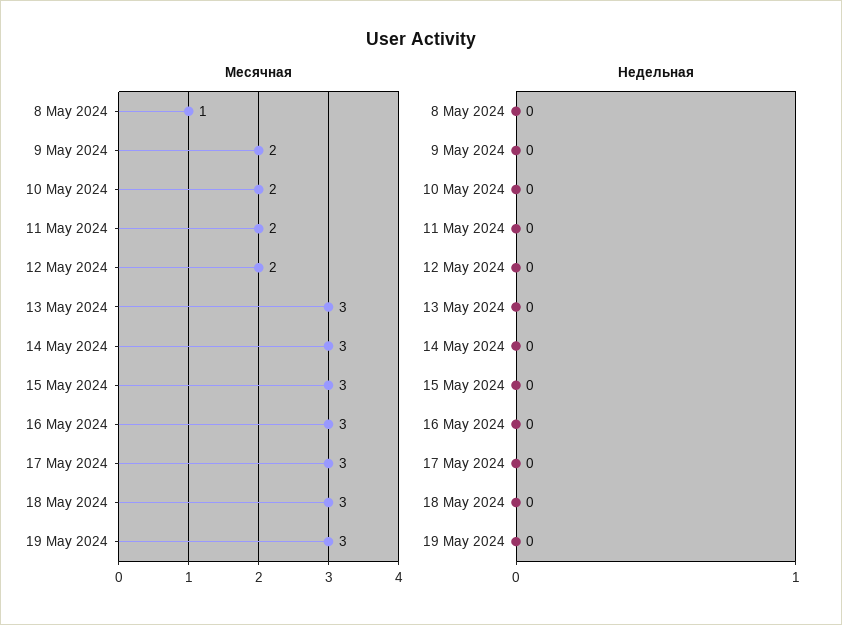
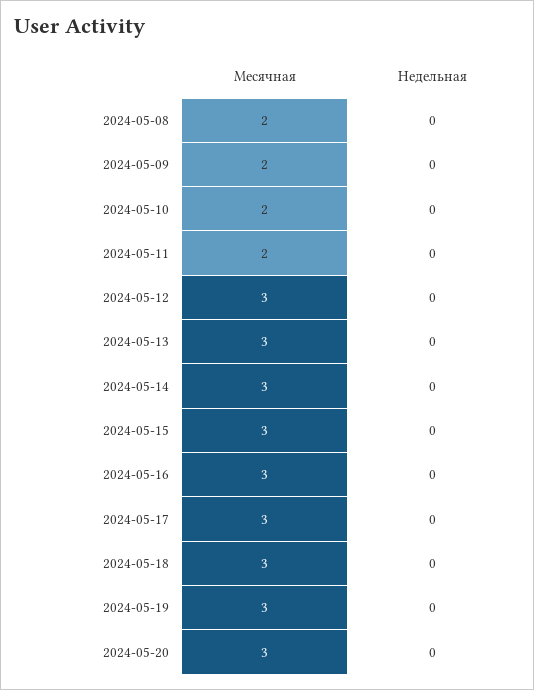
Месячная, 8 May 2024: 1 -> 2
Месячная, 12 May 2024: 2 -> 3
Месячная, 2024-05-20: none -> 3
Недельная, 2024-05-20: none -> 0

